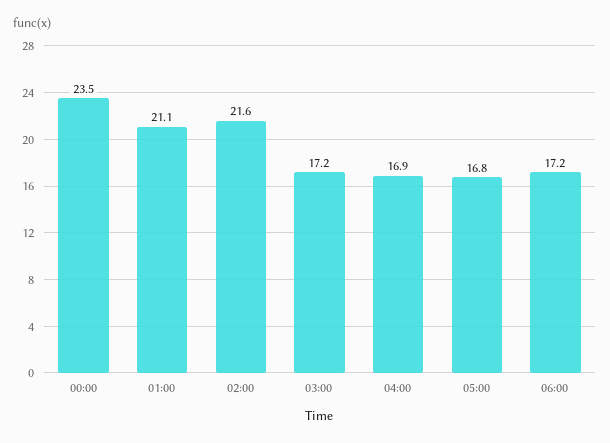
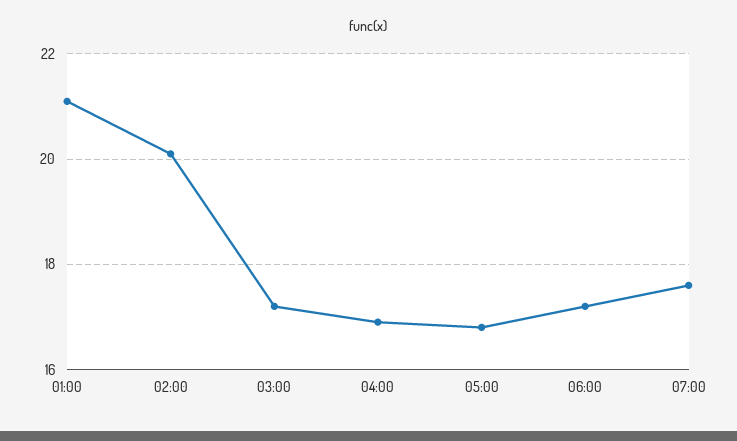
00:00: 23.5 -> none
02:00: 21.6 -> 20
07:00: none -> 17.5

